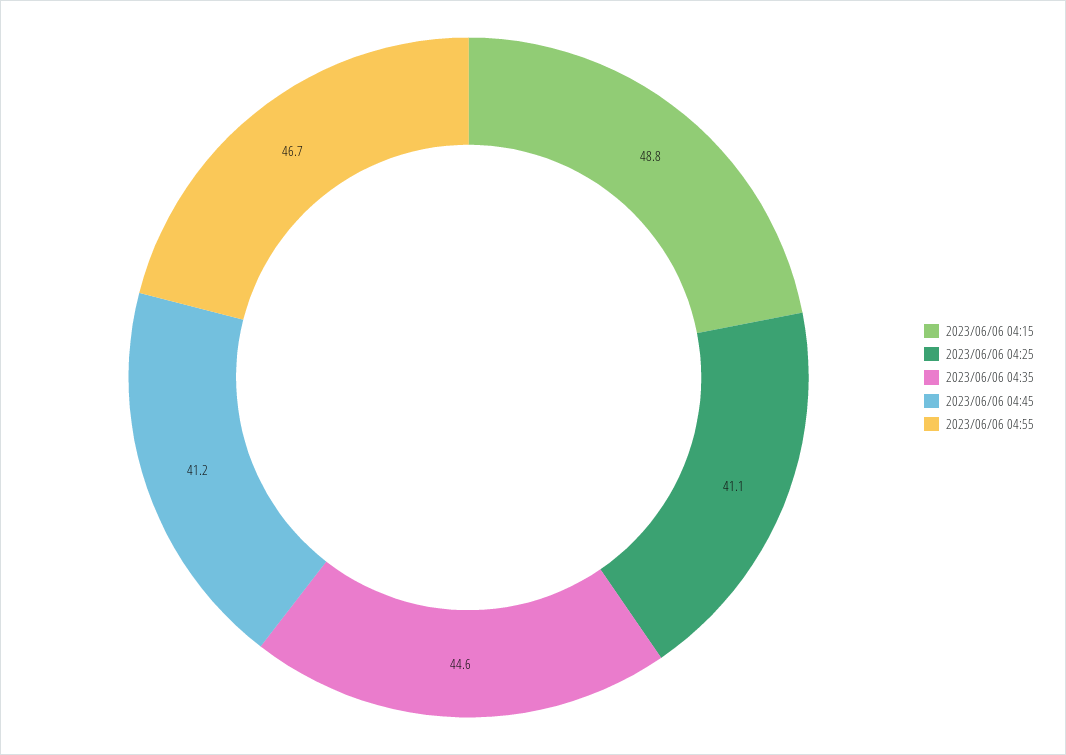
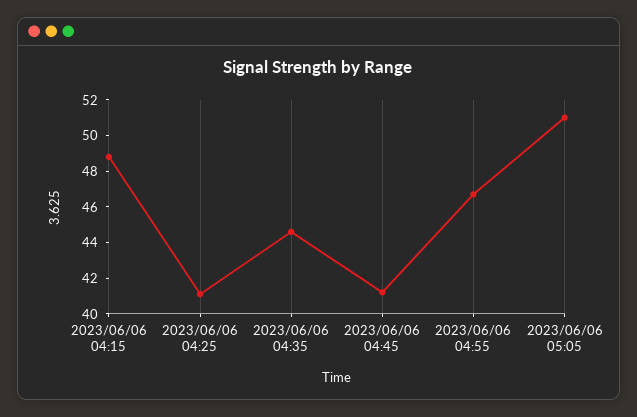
2023/06/06 05:05: none -> 51

